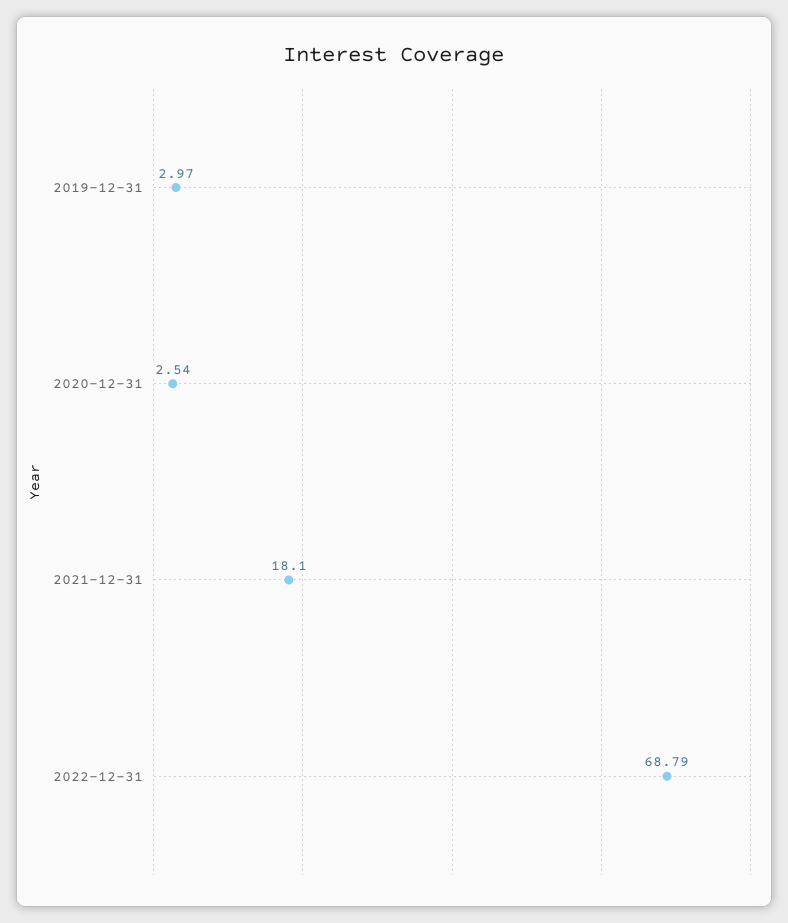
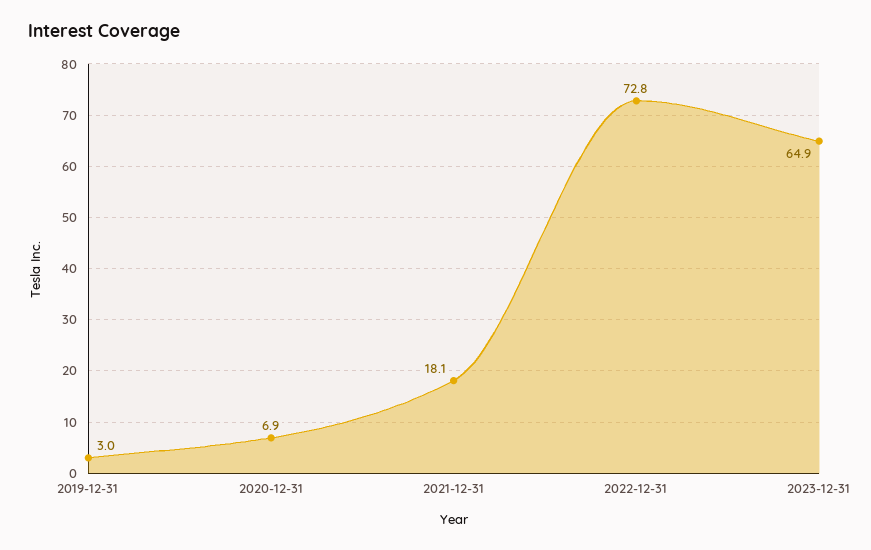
2020-12-31: 2.54 -> 6.9
2022-12-31: 68.79 -> 72.8
2023-12-31: none -> 64.9

